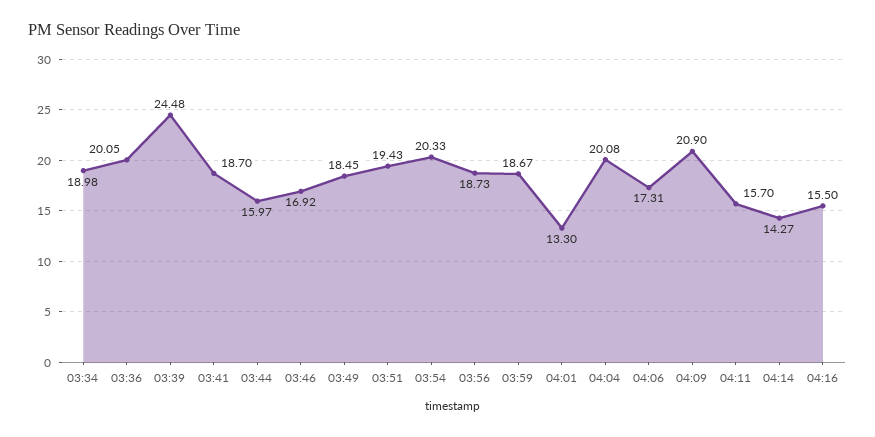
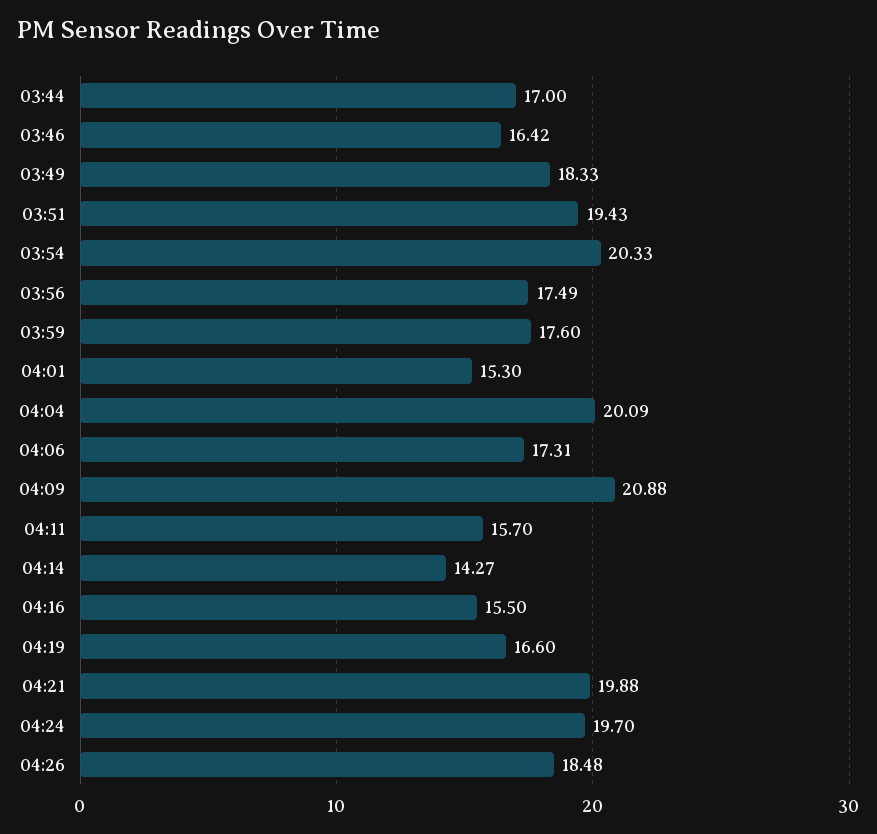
03:34: 18.98 -> none
03:36: 20.05 -> none
03:39: 24.48 -> none
03:41: 18.7 -> none
03:44: 15.97 -> 17
03:46: 16.92 -> 16.42
03:49: 18.45 -> 18.33
03:56: 18.73 -> 17.49
03:59: 18.67 -> 17.6
04:01: 13.3 -> 15.3
04:04: 20.08 -> 20.09
04:09: 20.9 -> 20.88
04:19: none -> 16.6
04:21: none -> 19.88
04:24: none -> 19.7
04:26: none -> 18.48

